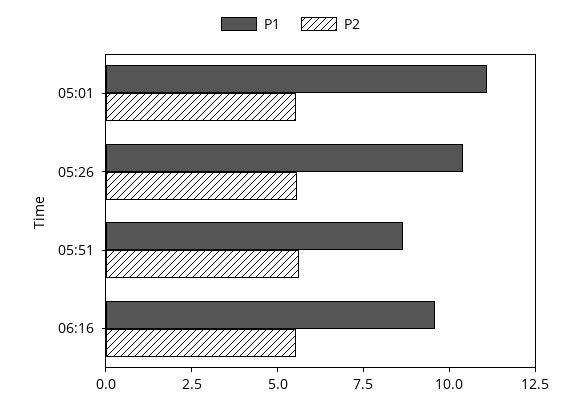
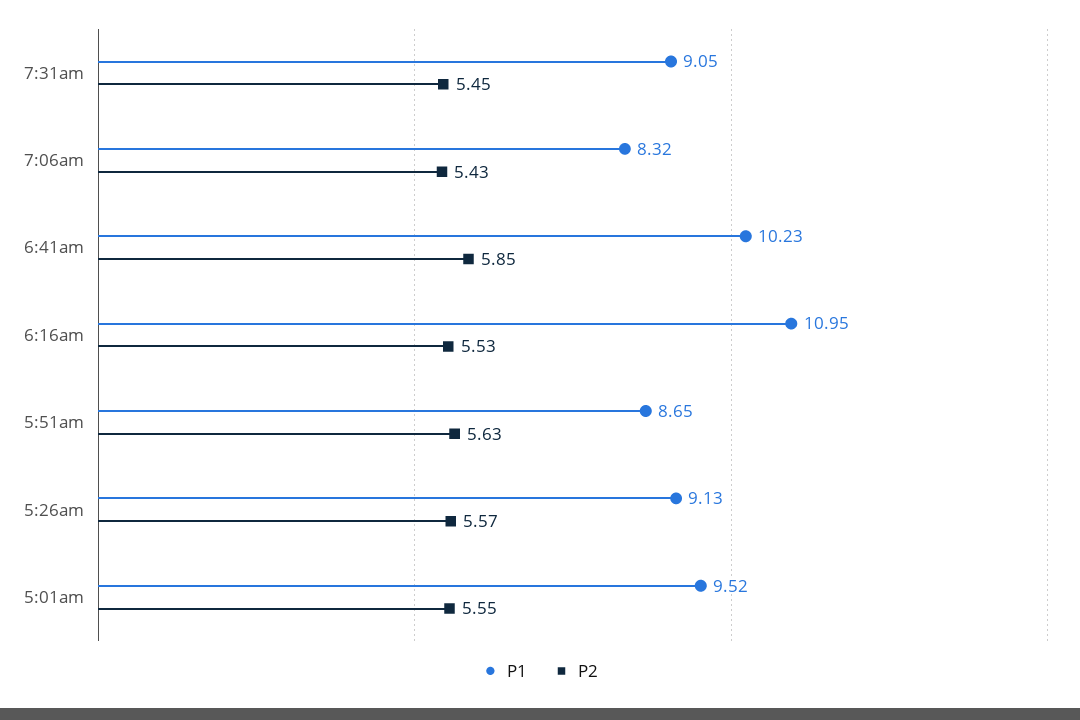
P1, 05:01: 11 -> 9.52
P1, 05:26: 10.5 -> 9.13
P1, 06:16: 9.5 -> 10.95
P1, 7:31am: none -> 9.05
P2, 7:31am: none -> 5.45
P1, 7:06am: none -> 8.32
P2, 7:06am: none -> 5.43
P1, 6:41am: none -> 10.23
P2, 6:41am: none -> 5.85

